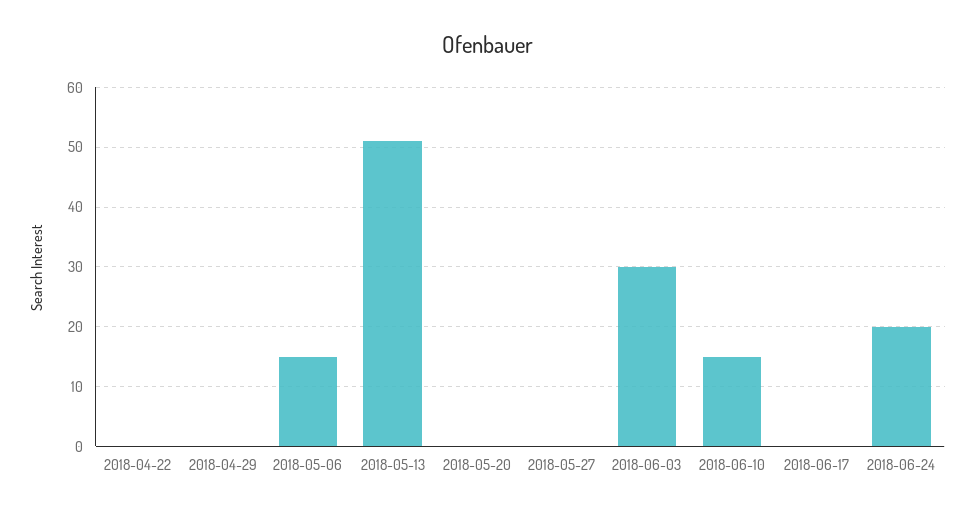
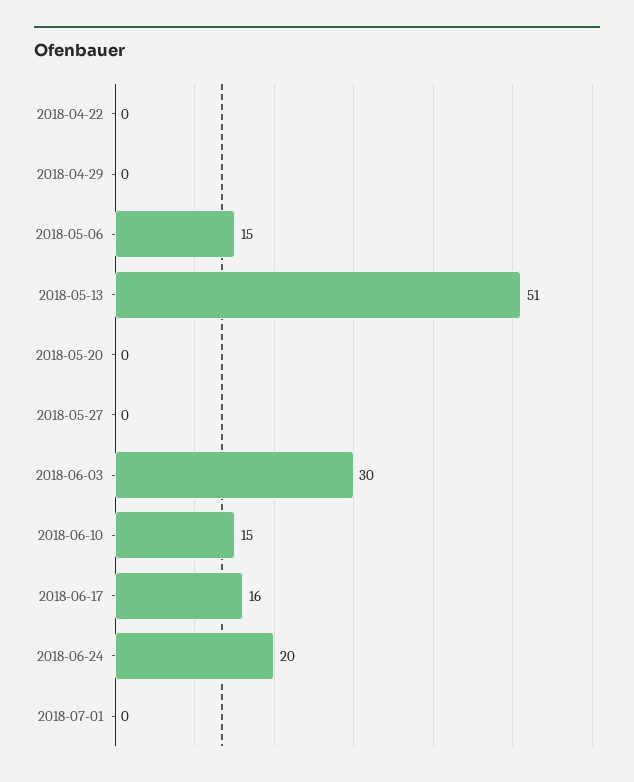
2018-06-17: 0 -> 16
2018-07-01: none -> 0

